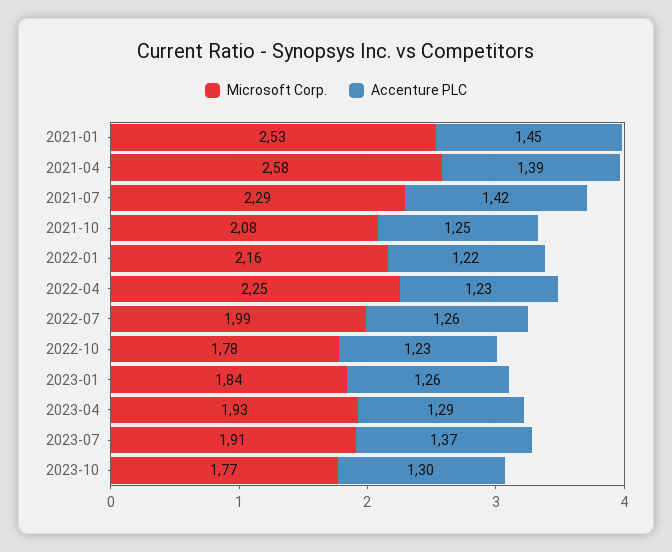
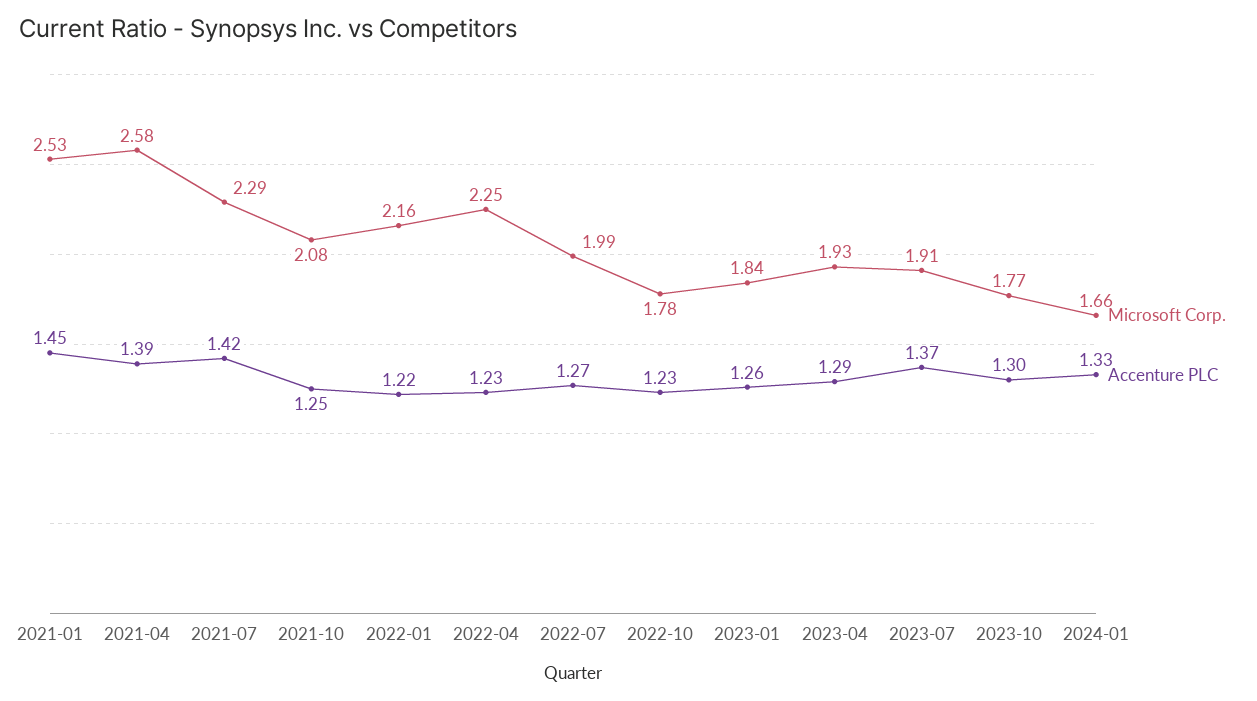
Accenture PLC, 2022-07: 1.26 -> 1.27
Microsoft Corp., 2024-01: none -> 1.66
Accenture PLC, 2024-01: none -> 1.33

